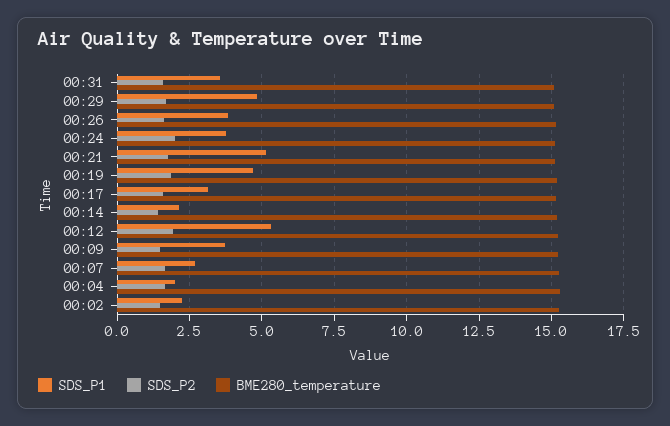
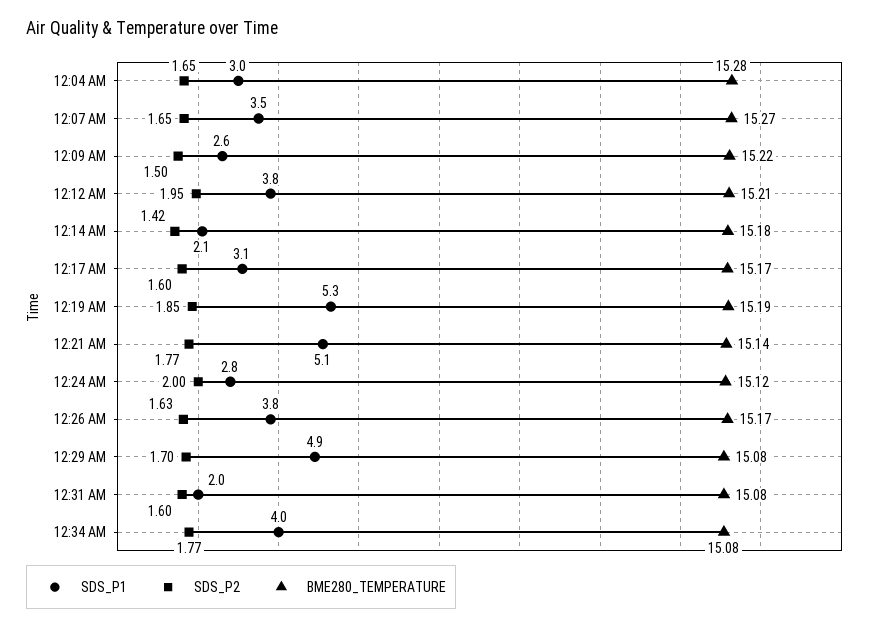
SDS_P1, 00:31: 3.5 -> 2
SDS_P1, 00:24: 3.75 -> 2.8
SDS_P1, 00:19: 4.75 -> 5.3
SDS_P1, 00:12: 5.25 -> 3.8
SDS_P1, 00:09: 3.75 -> 2.6
SDS_P1, 00:07: 2.75 -> 3.5
SDS_P1, 00:04: 2 -> 3
SDS_P1, 00:02: 2.25 -> none
SDS_P2, 00:02: 1.5 -> none
BME280_temperature, 00:02: 15.25 -> none
SDS_P1, 12:34 AM: none -> 4
SDS_P2, 12:34 AM: none -> 1.77
BME280_temperature, 12:34 AM: none -> 15.08

